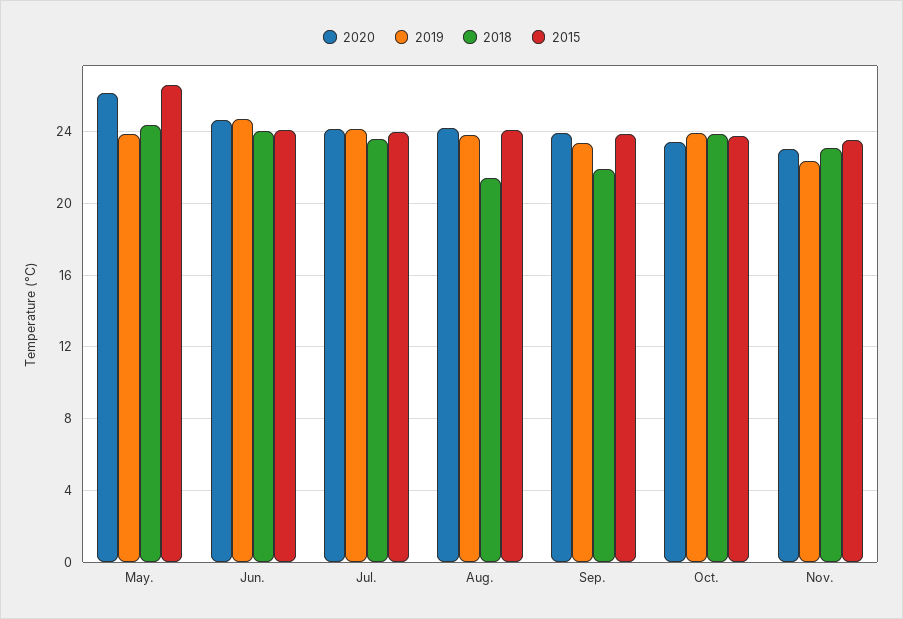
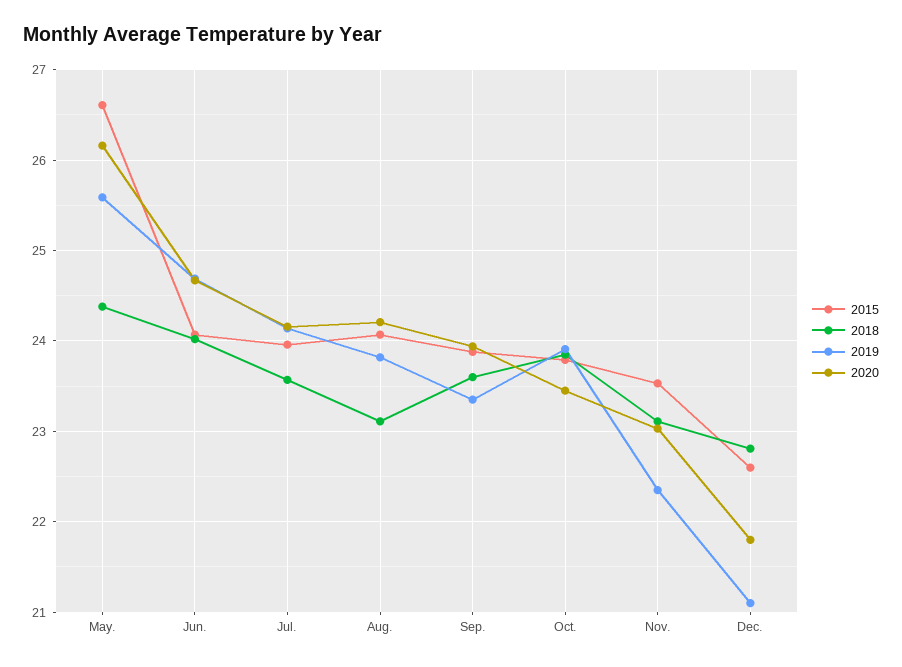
2019, May.: 24 -> 25.6
2018, Aug.: 21.5 -> 23.1
2018, Sep.: 22 -> 23.6
2015, Dec.: none -> 22.6
2018, Dec.: none -> 22.8
2019, Dec.: none -> 21.1
2020, Dec.: none -> 21.8

